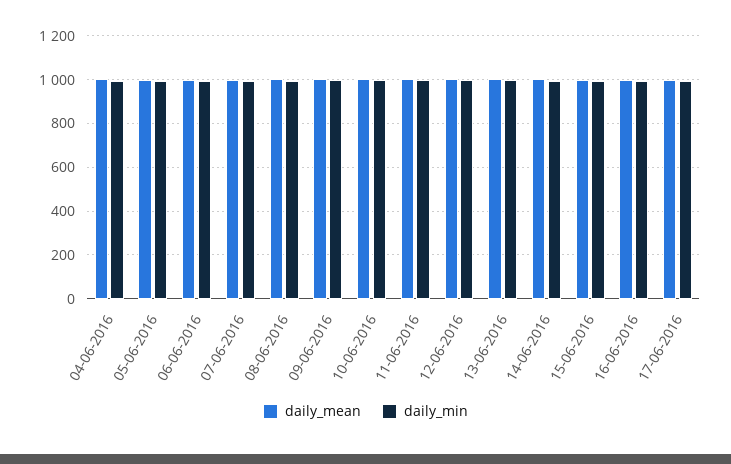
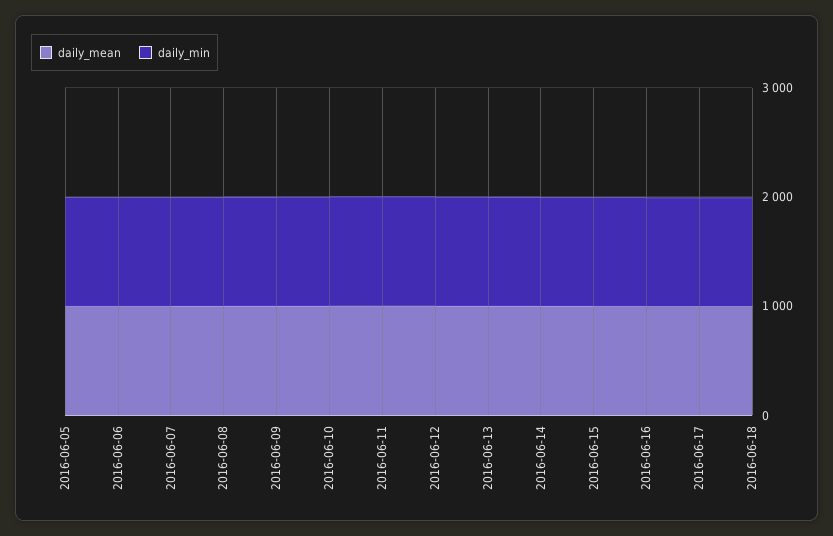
daily_mean, 04-06-2016: 1000 -> none
daily_min, 04-06-2016: 1000 -> none
daily_mean, 2016-06-18: none -> 1000
daily_min, 2016-06-18: none -> 1000

